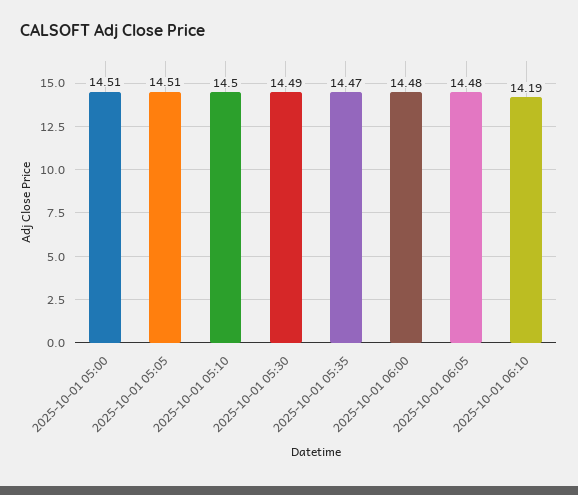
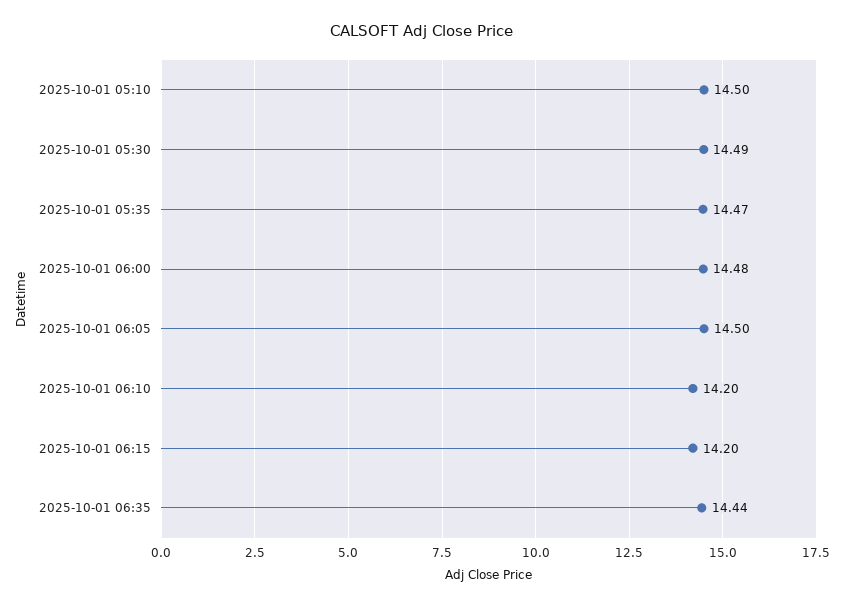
2025-10-01 05:00: 14.51 -> none
2025-10-01 05:05: 14.51 -> none
2025-10-01 06:05: 14.48 -> 14.5
2025-10-01 06:10: 14.19 -> 14.2
2025-10-01 06:15: none -> 14.2
2025-10-01 06:35: none -> 14.44

